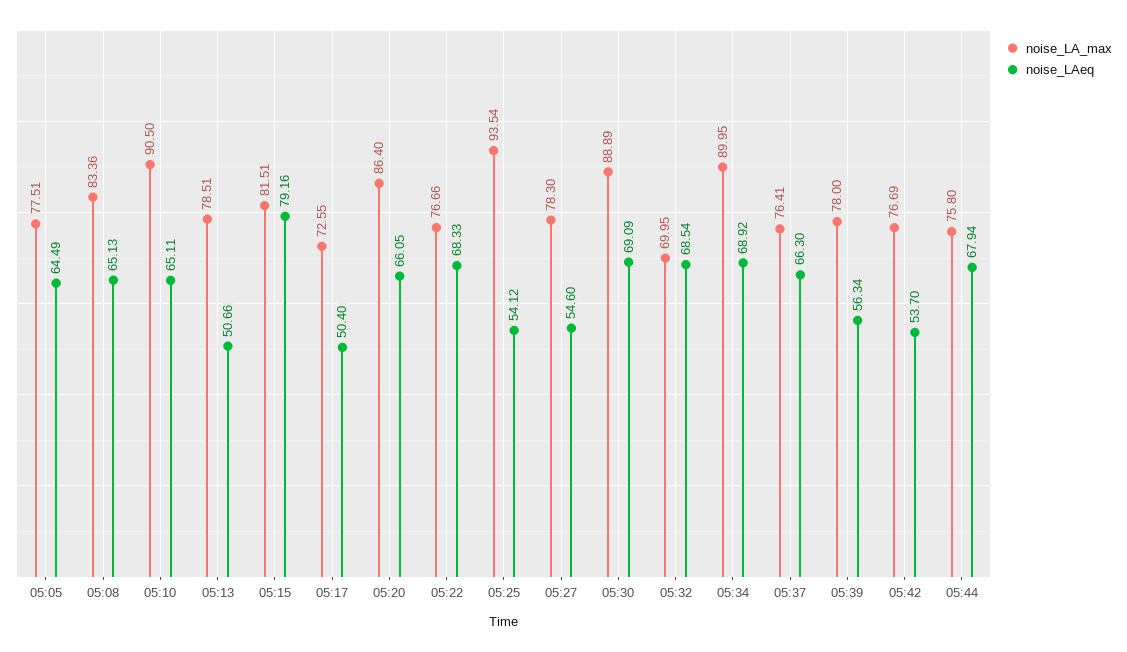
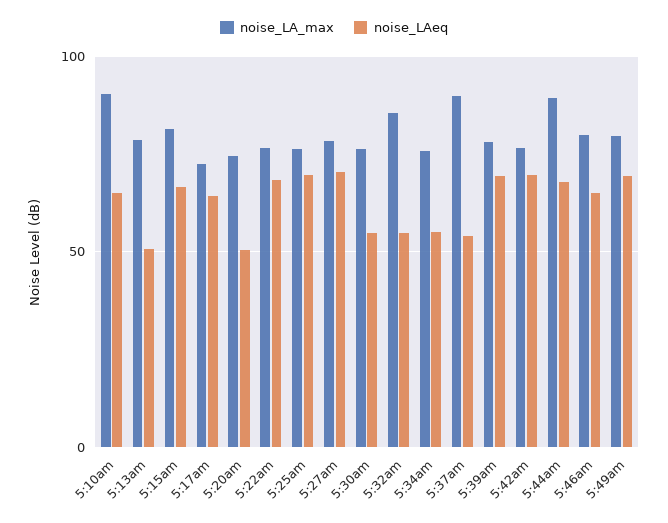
noise_LA_max, 05:05: 77.51 -> none
noise_LAeq, 05:05: 64.49 -> none
noise_LA_max, 05:08: 83.36 -> none
noise_LAeq, 05:08: 65.13 -> none
noise_LAeq, 05:15: 79.16 -> 65
noise_LAeq, 05:17: 50.4 -> 65
noise_LA_max, 05:20: 86.4 -> 75
noise_LAeq, 05:20: 66.05 -> 50
noise_LA_max, 05:25: 93.54 -> 75
noise_LAeq, 05:25: 54.12 -> 70
noise_LAeq, 05:27: 54.6 -> 70
noise_LA_max, 05:30: 88.89 -> 75
noise_LAeq, 05:30: 69.09 -> 55
noise_LA_max, 05:32: 69.95 -> 85
noise_LAeq, 05:32: 68.54 -> 55
noise_LA_max, 05:34: 89.95 -> 75
noise_LAeq, 05:34: 68.92 -> 55
noise_LA_max, 05:37: 76.41 -> 90
noise_LAeq, 05:37: 66.3 -> 55
noise_LAeq, 05:39: 56.34 -> 70
noise_LAeq, 05:42: 53.7 -> 70
noise_LA_max, 05:44: 75.8 -> 90
noise_LA_max, 5:46am: none -> 80
noise_LAeq, 5:46am: none -> 65
noise_LA_max, 5:49am: none -> 80
noise_LAeq, 5:49am: none -> 70

